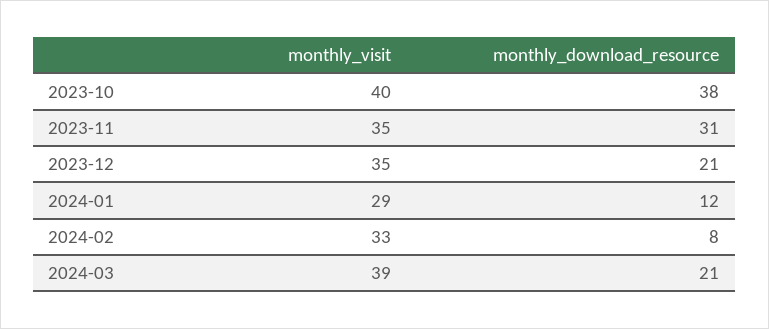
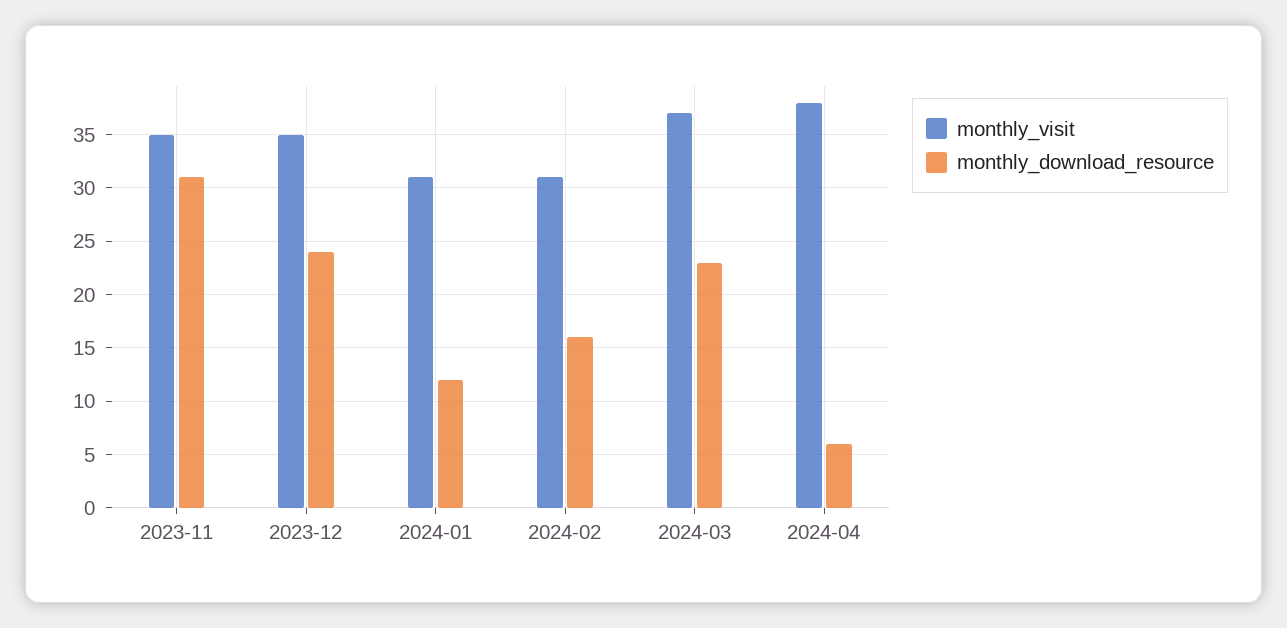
monthly_visit, 2023-10: 40 -> none
monthly_download_resource, 2023-10: 38 -> none
monthly_download_resource, 2023-12: 21 -> 24
monthly_visit, 2024-01: 29 -> 31
monthly_visit, 2024-02: 33 -> 31
monthly_download_resource, 2024-02: 8 -> 16
monthly_visit, 2024-03: 39 -> 37
monthly_download_resource, 2024-03: 21 -> 23
monthly_visit, 2024-04: none -> 38
monthly_download_resource, 2024-04: none -> 6

